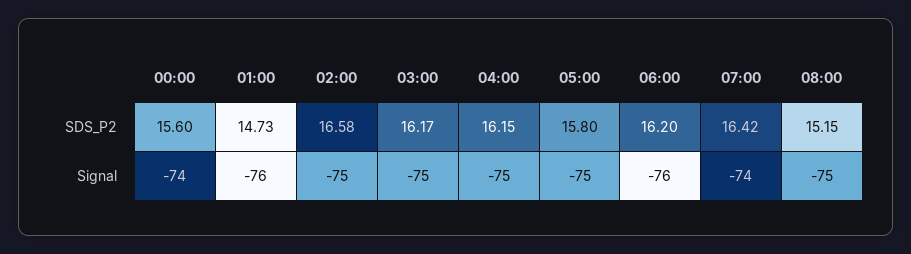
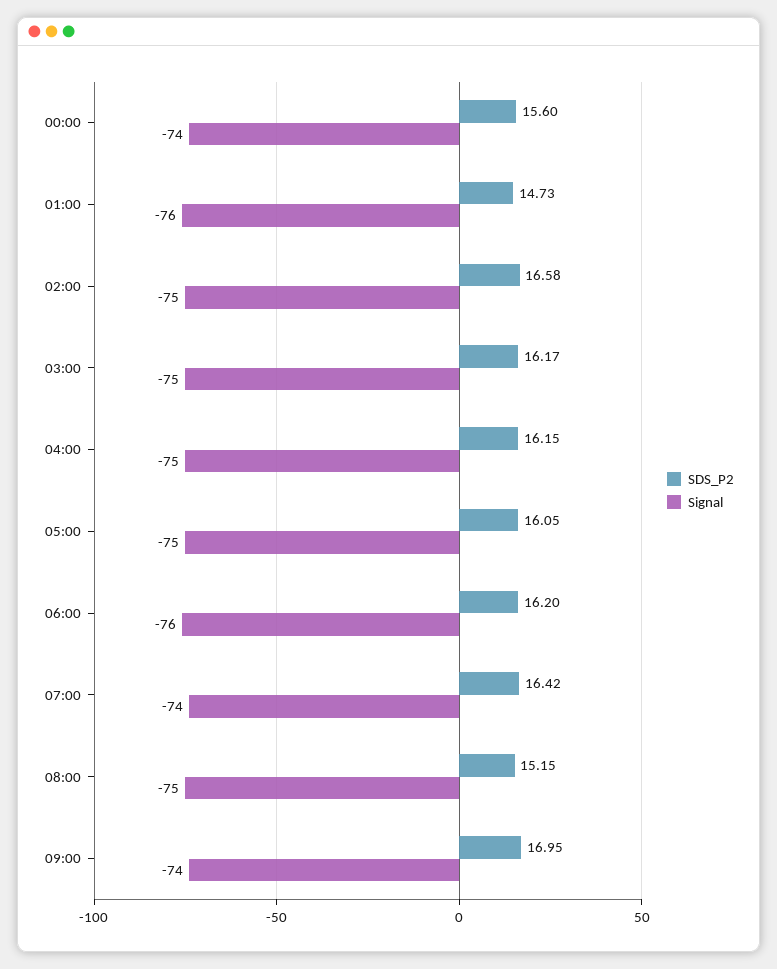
SDS_P2, 05:00: 15.8 -> 16.05
SDS_P2, 09:00: none -> 16.95
Signal, 09:00: none -> -74

